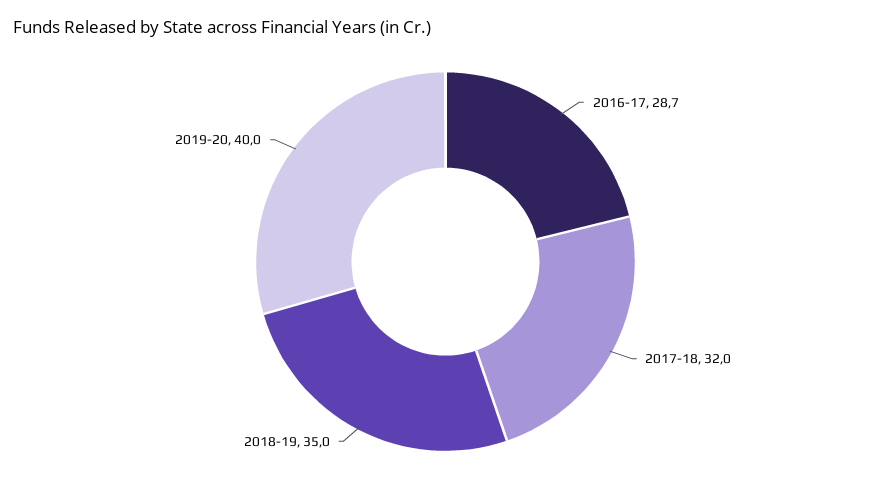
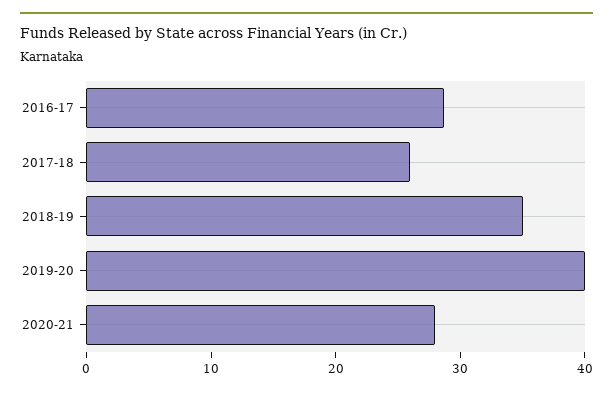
2017-18: 32 -> 26
2020-21: none -> 28

